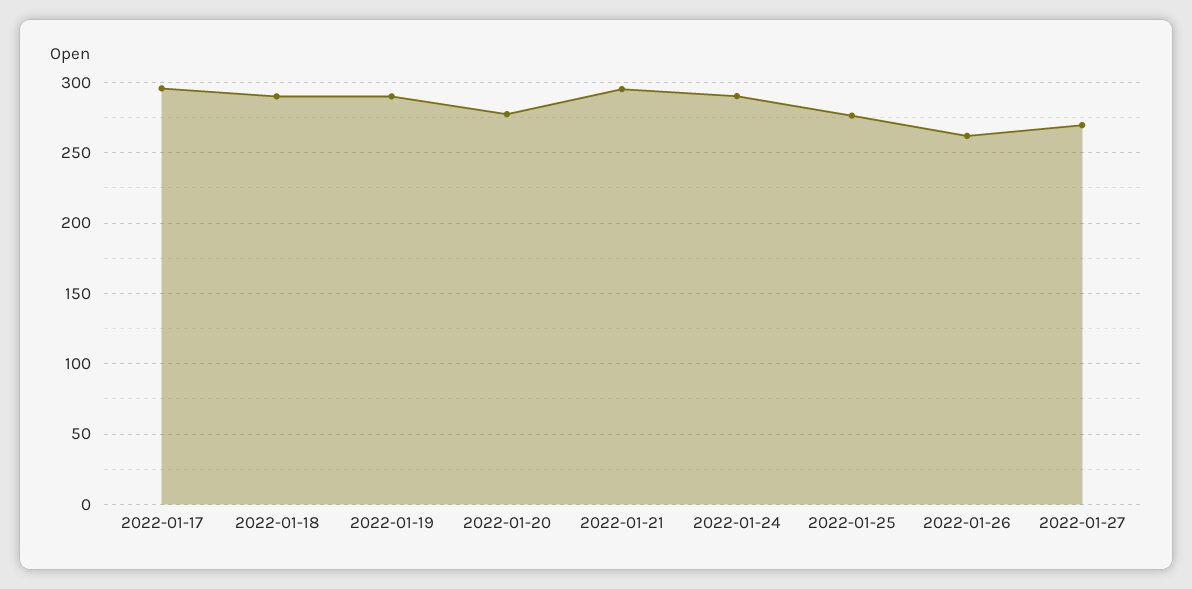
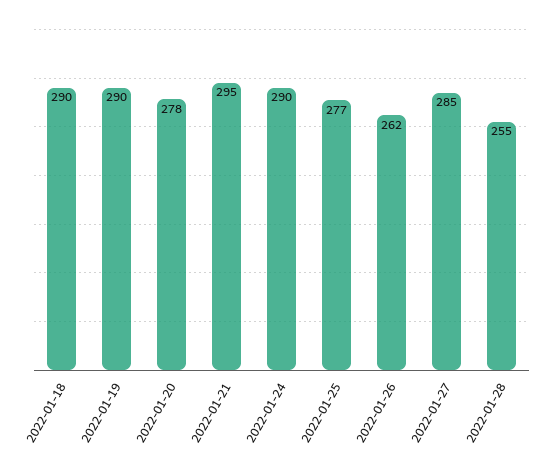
2022-01-17: 295 -> none
2022-01-27: 270 -> 285
2022-01-28: none -> 255

